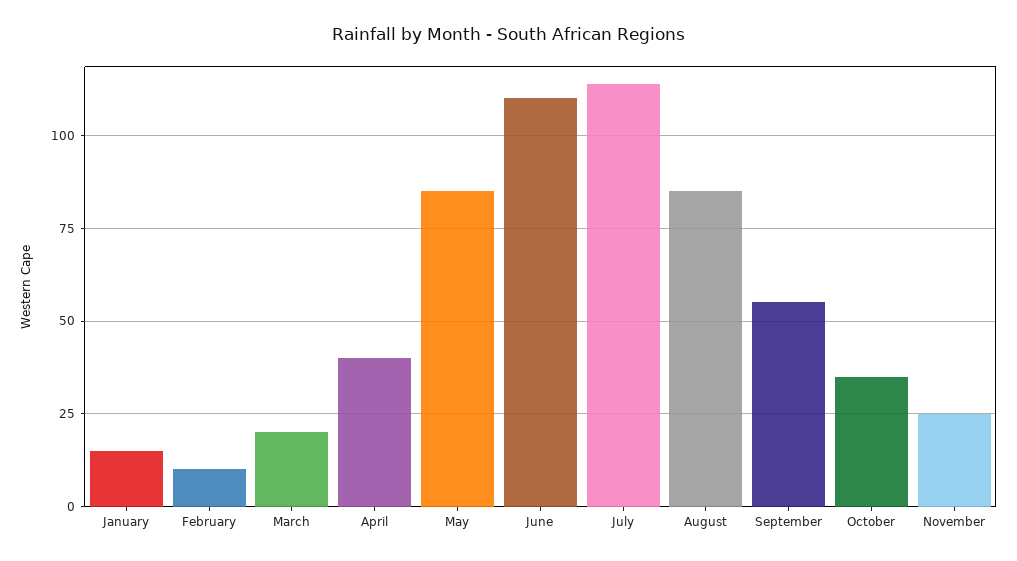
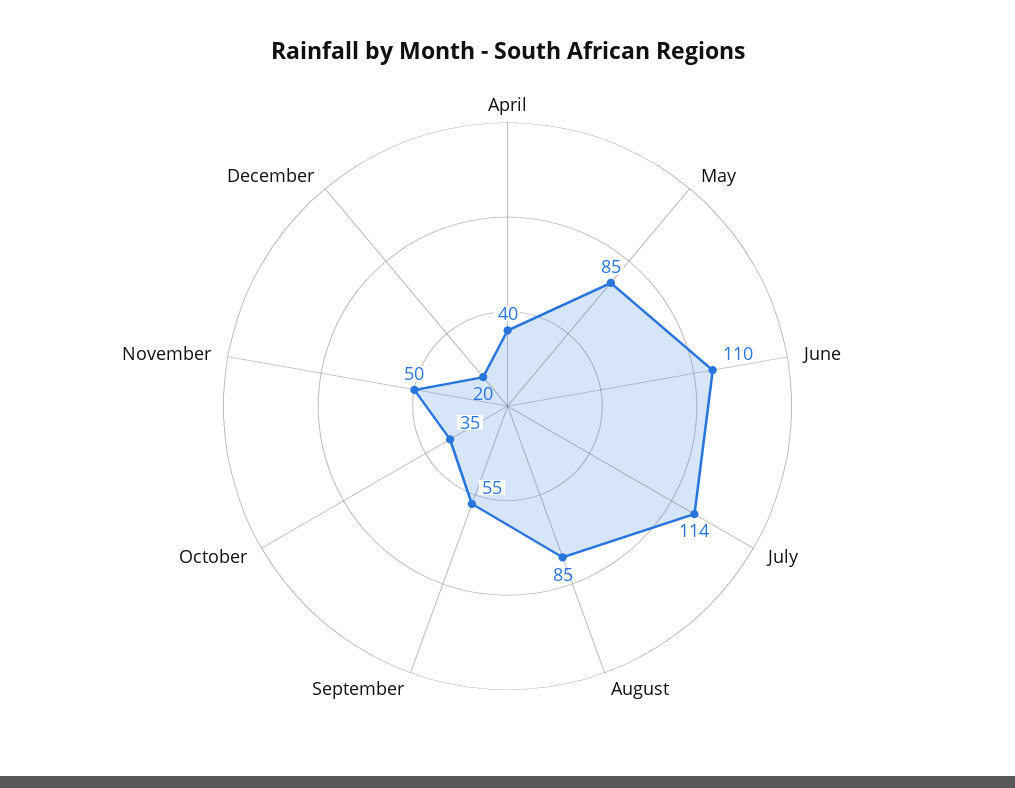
January: 15 -> none
February: 10 -> none
March: 20 -> none
November: 25 -> 50
December: none -> 20

